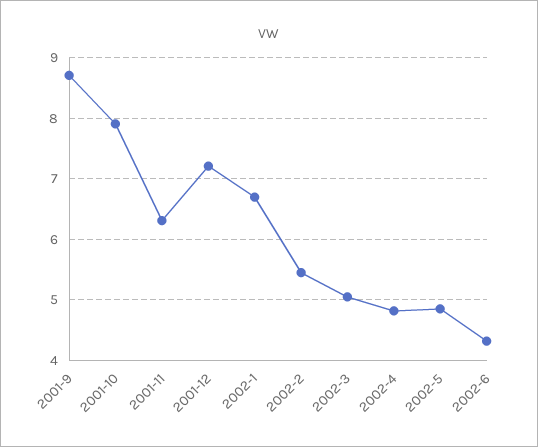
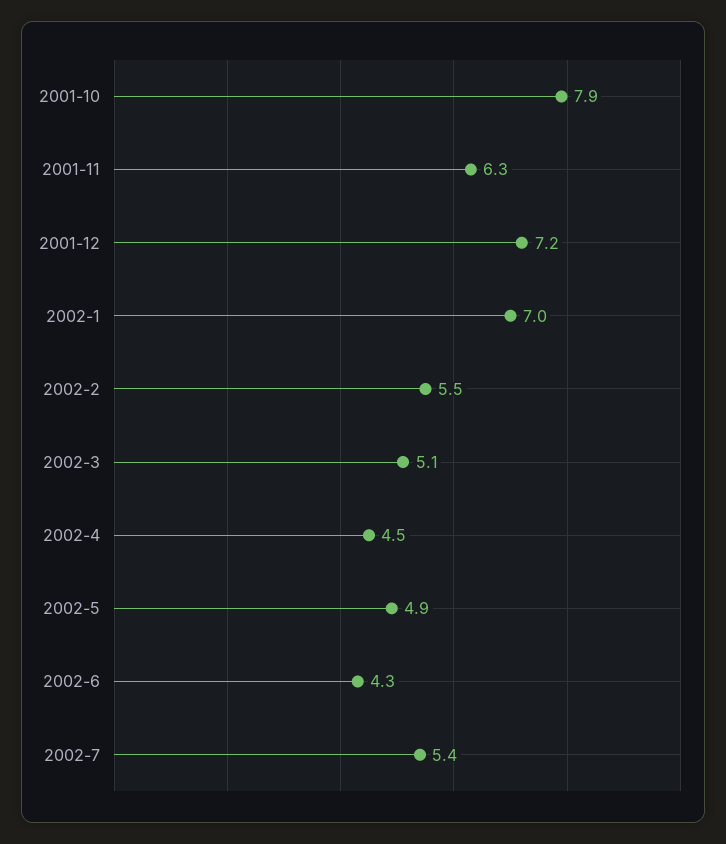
2001-9: 8.7 -> none
2002-1: 6.7 -> 7
2002-4: 4.8 -> 4.5
2002-7: none -> 5.4

